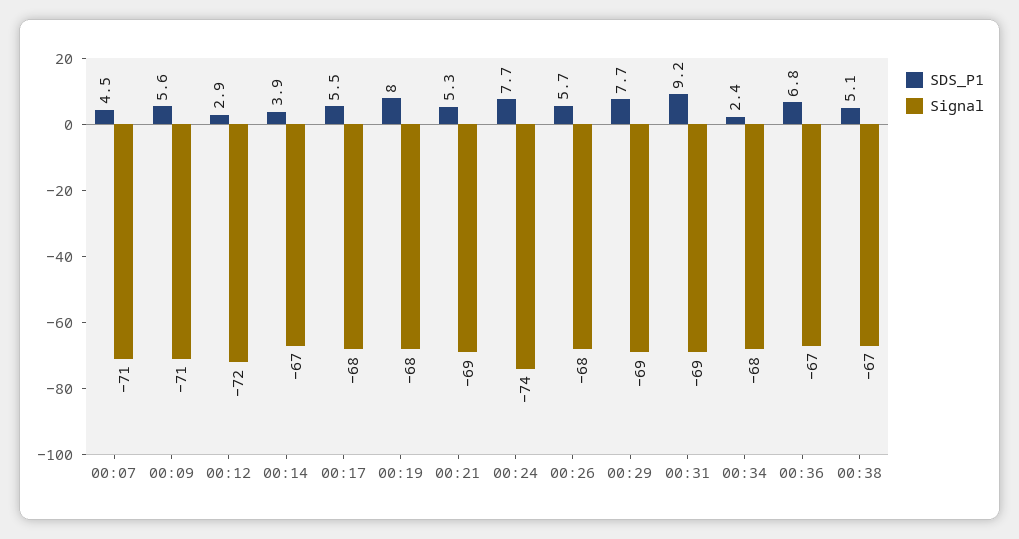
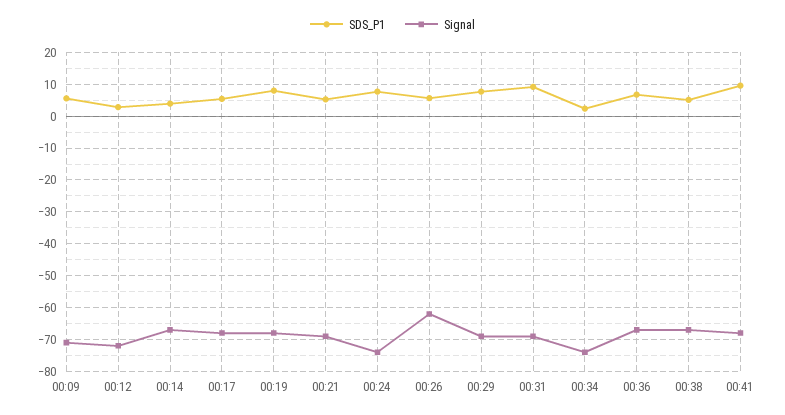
SDS_P1, 00:07: 4.5 -> none
Signal, 00:07: -71 -> none
Signal, 00:26: -68 -> -62
Signal, 00:34: -68 -> -74
SDS_P1, 00:41: none -> 10
Signal, 00:41: none -> -68

